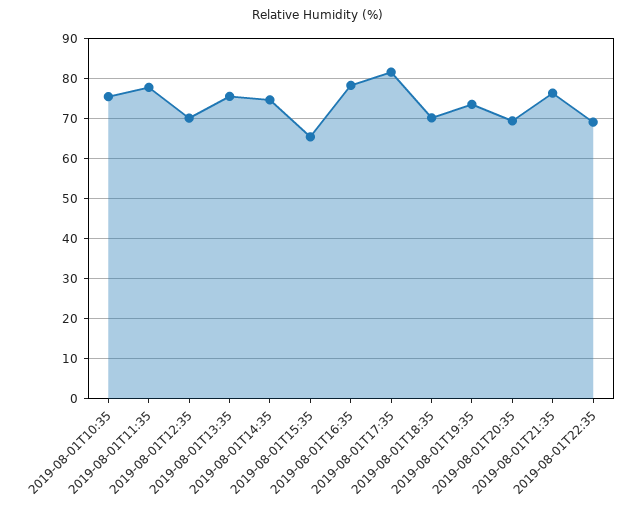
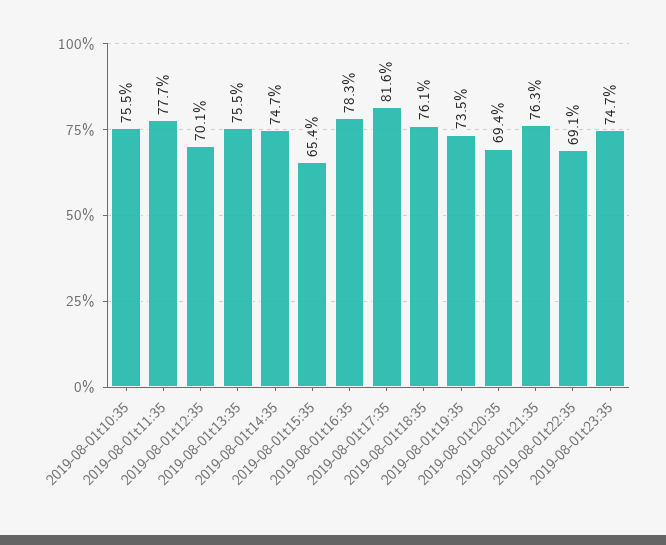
2019-08-01T18:35: 70 -> 76.1
2019-08-01t23:35: none -> 74.7

